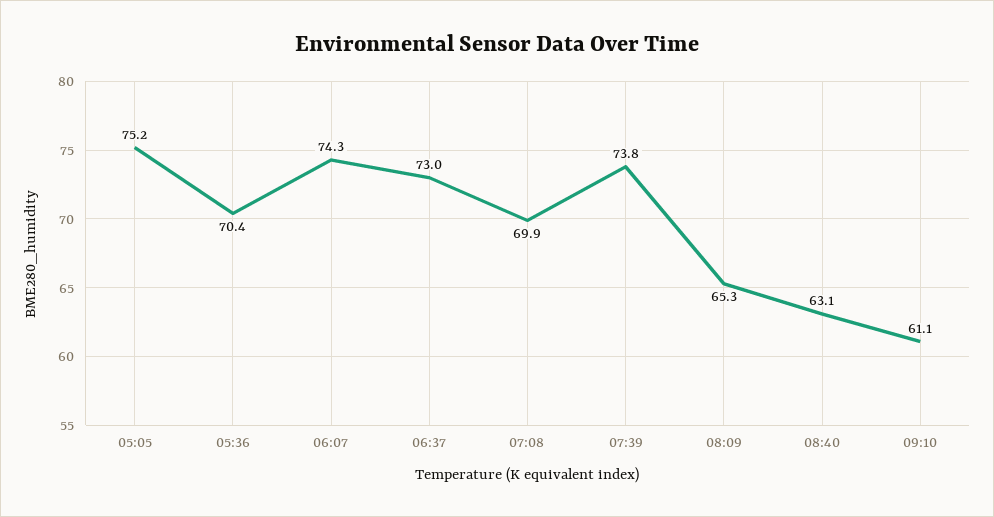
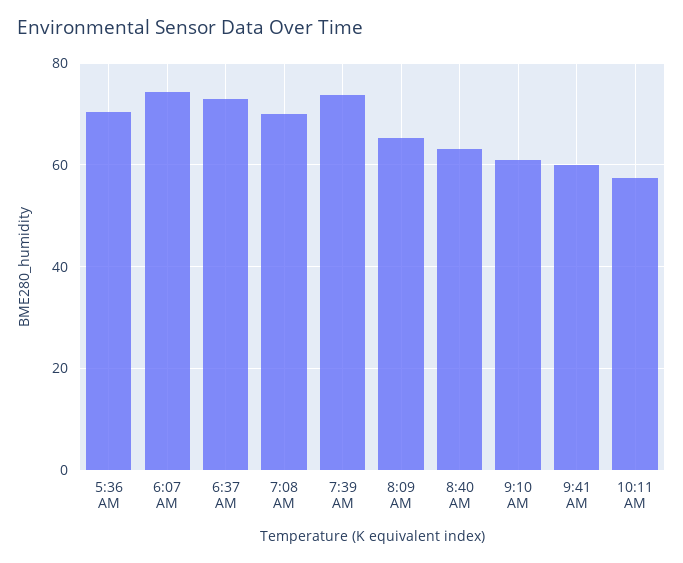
05:05: 75.2 -> none
9:41 AM: none -> 60
10:11 AM: none -> 58

